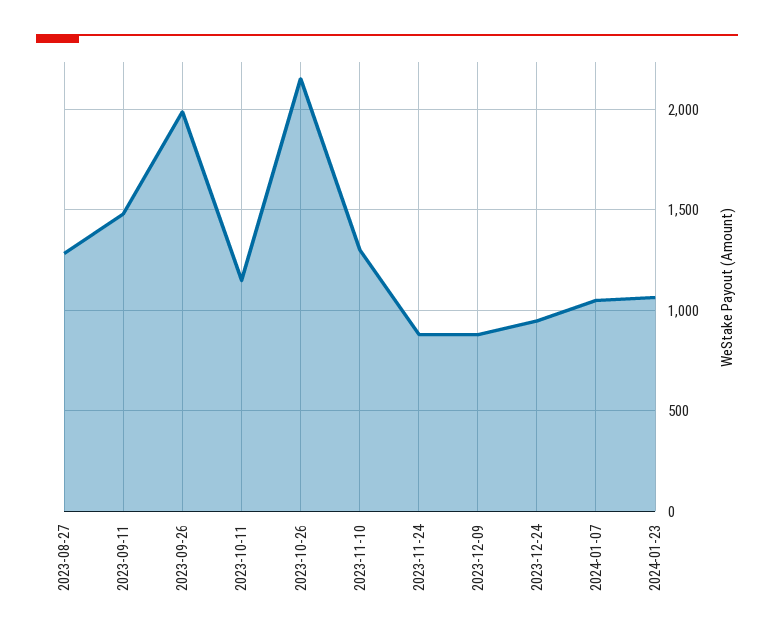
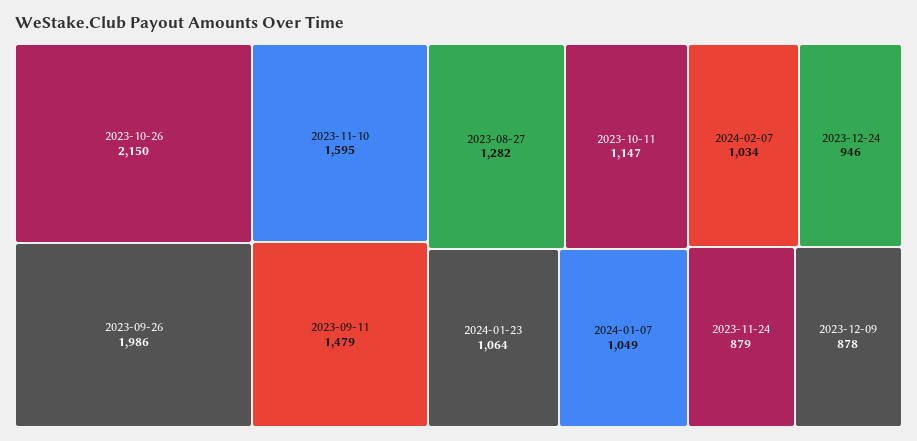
2023-11-10: 1300 -> 1595
2024-02-07: none -> 1034

